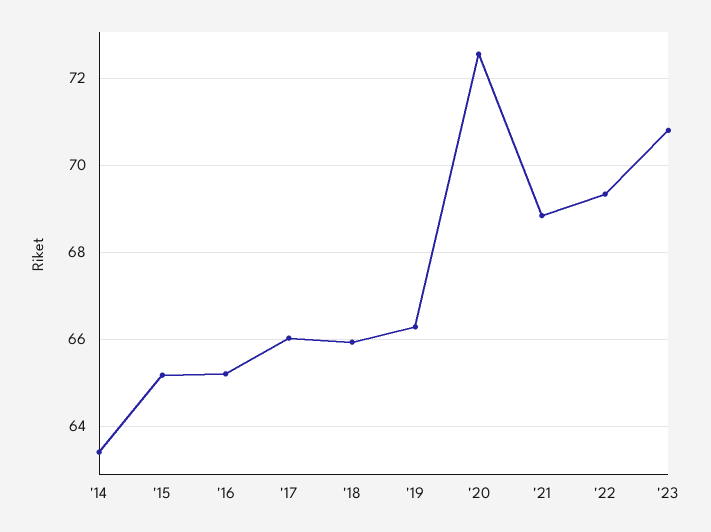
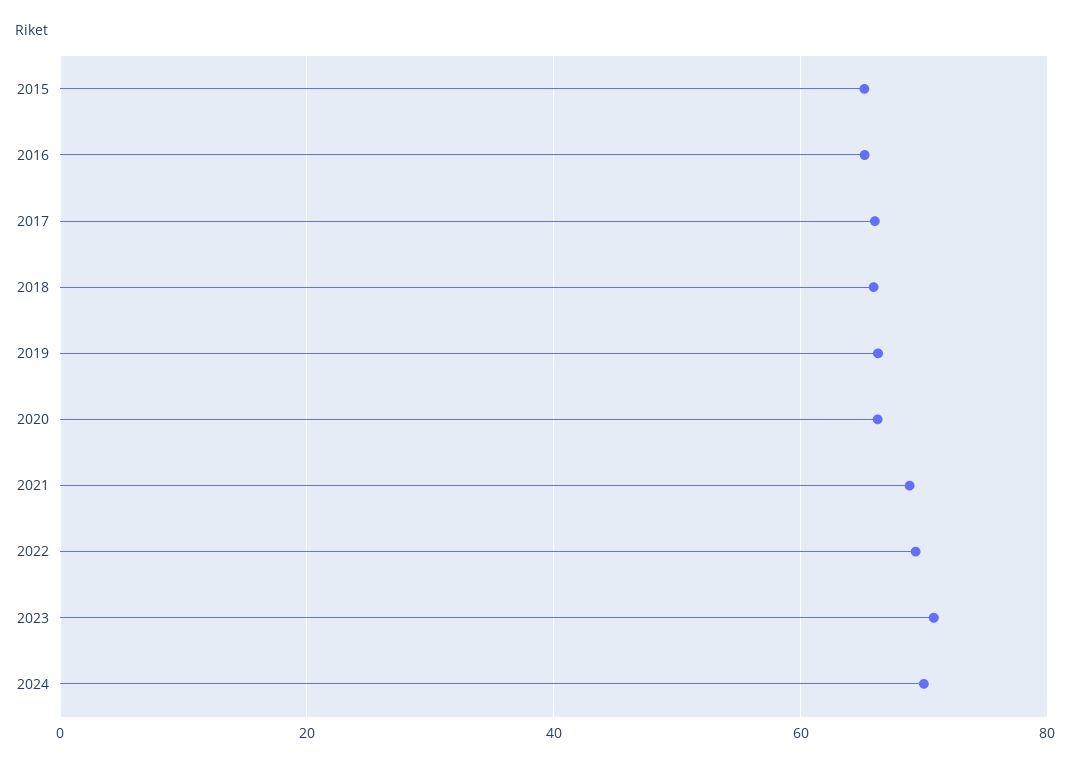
'14: 63.4 -> none
'20: 72.6 -> 66
2024: none -> 70

